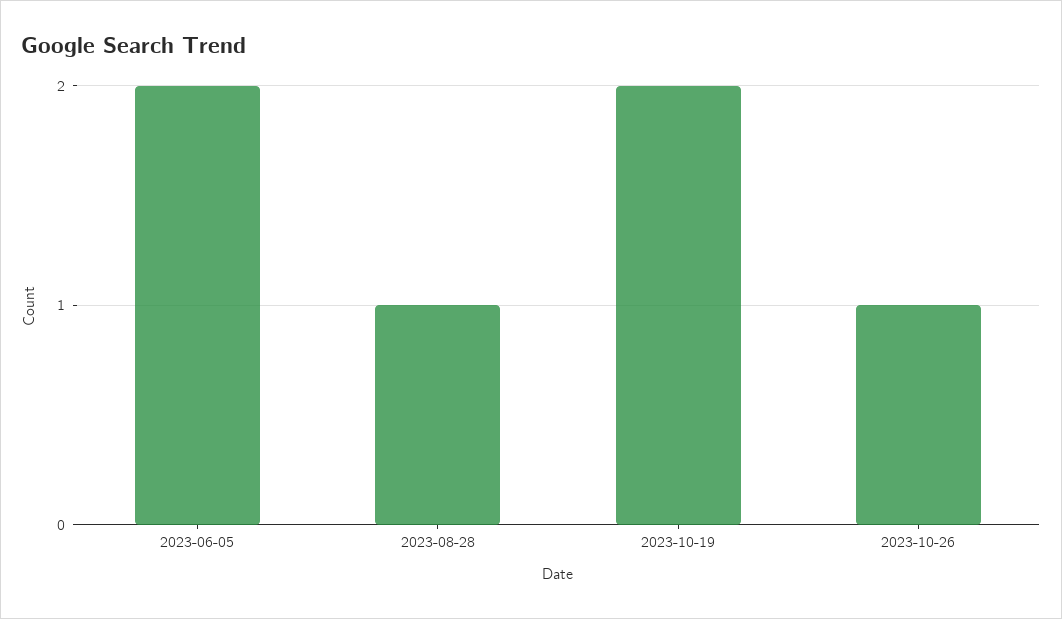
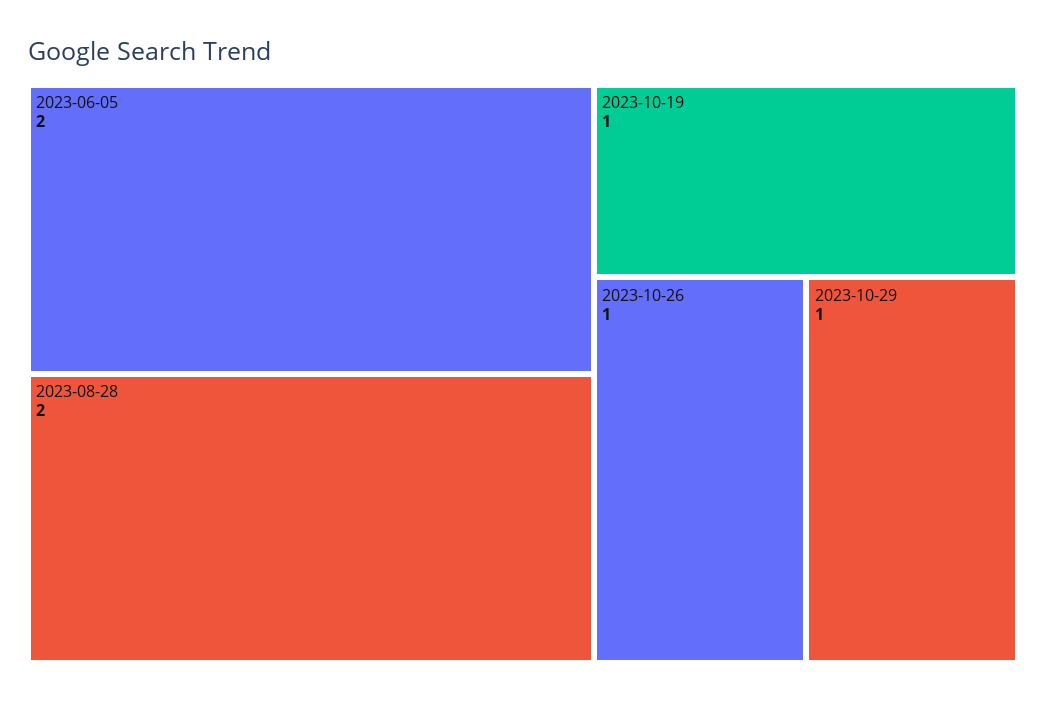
2023-08-28: 1 -> 2
2023-10-19: 2 -> 1
2023-10-29: none -> 1

